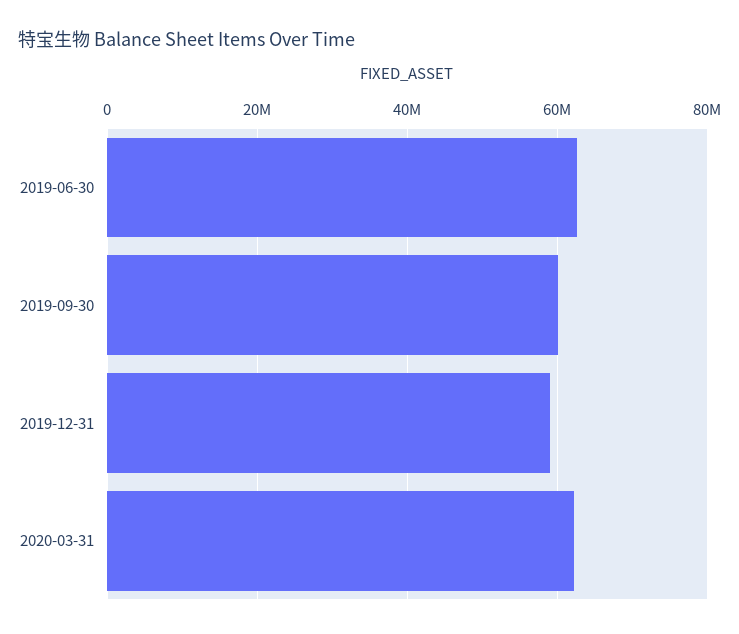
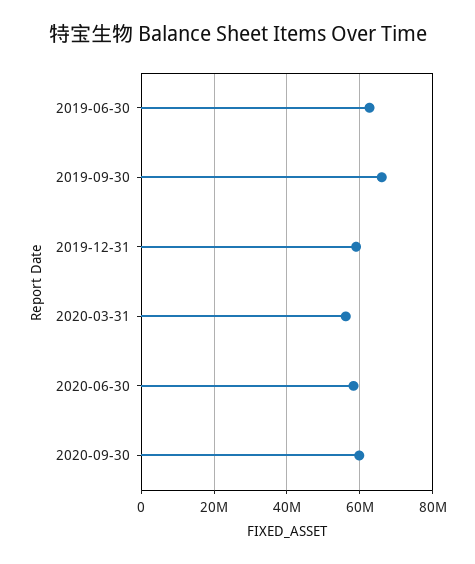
2019-09-30: 60000000 -> 66000000
2020-03-31: 62000000 -> 56000000
2020-06-30: none -> 58000000
2020-09-30: none -> 60000000

